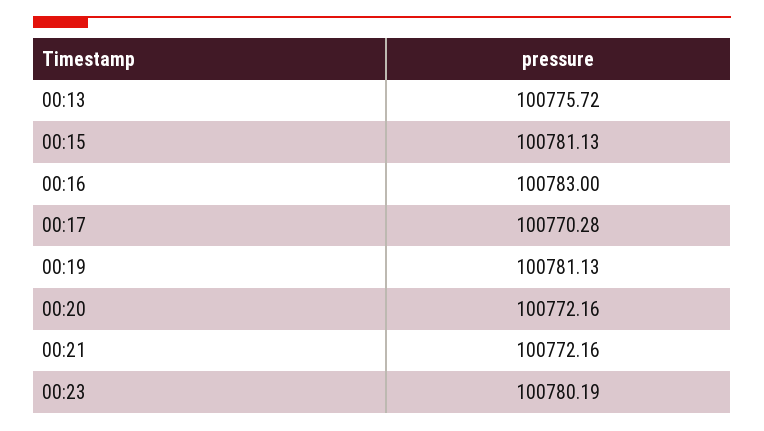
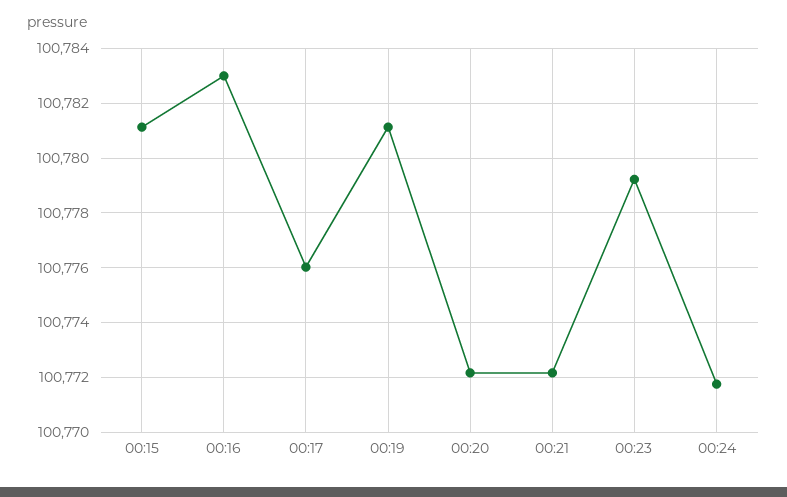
00:13: 100775.72 -> none
00:17: 100770.28 -> 100776
00:23: 100780.19 -> 100779.25
00:24: none -> 100771.75

